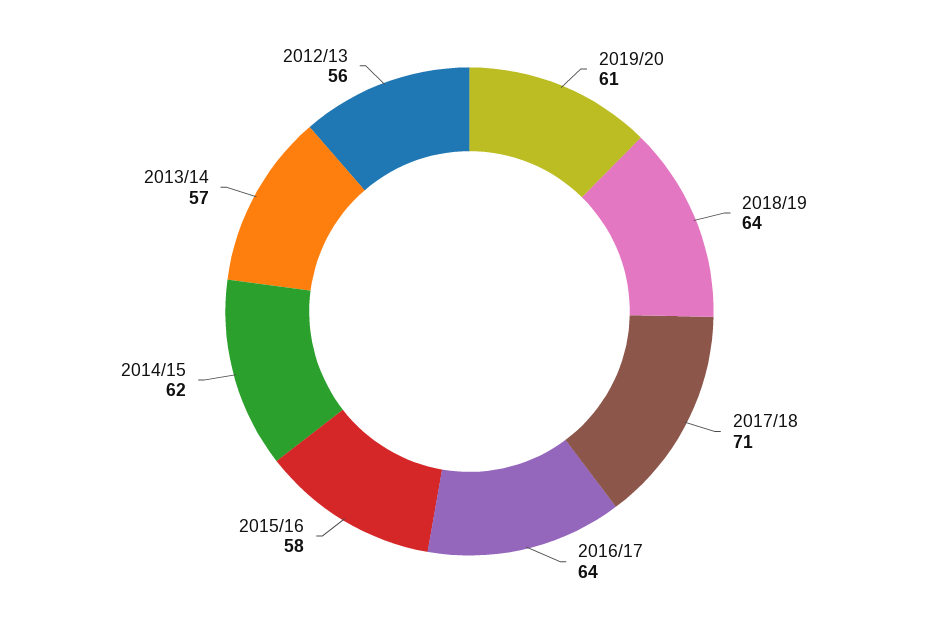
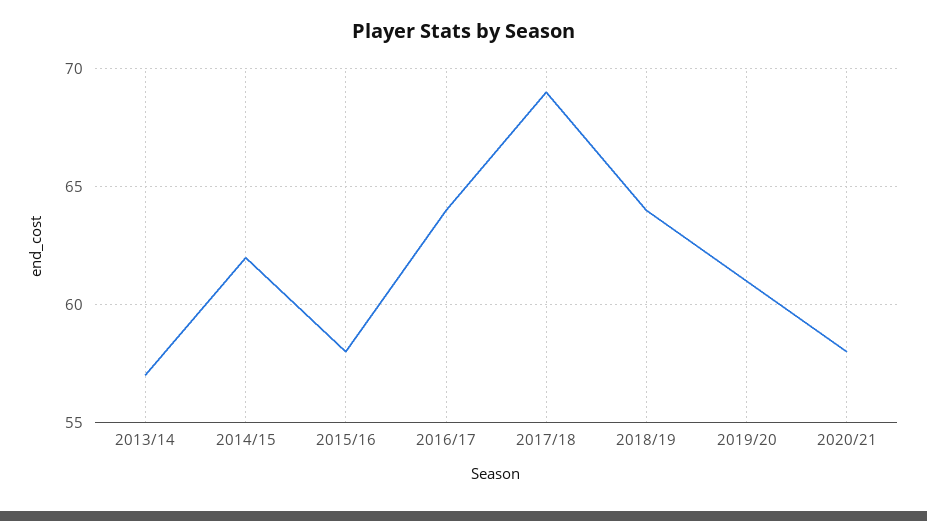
2017/18: 71 -> 69
2012/13: 56 -> none
2020/21: none -> 58

